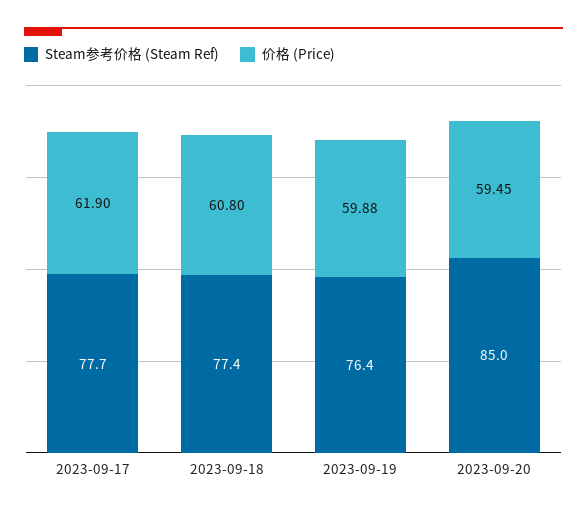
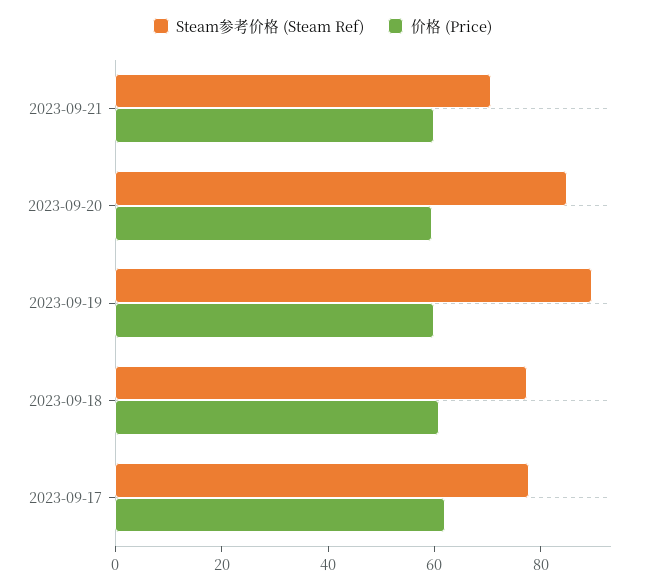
Steam参考价格 (Steam Ref), 2023-09-19: 76.4 -> 90
Steam参考价格 (Steam Ref), 2023-09-21: none -> 70
价格 (Price), 2023-09-21: none -> 60

